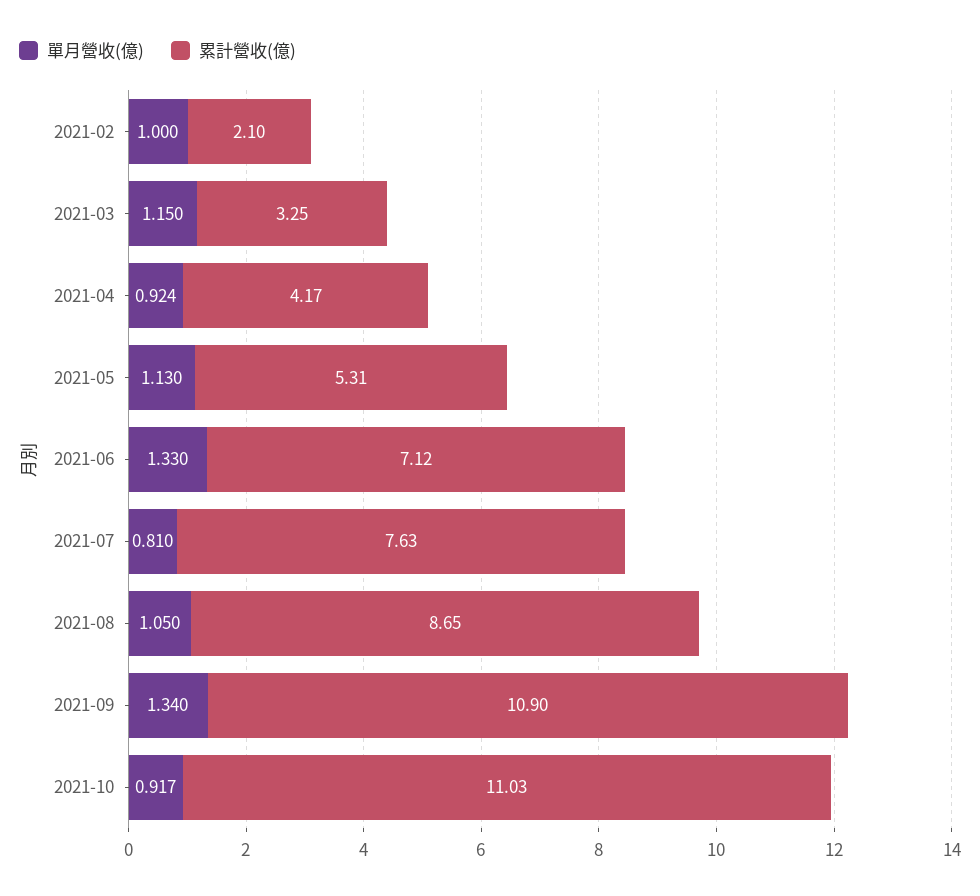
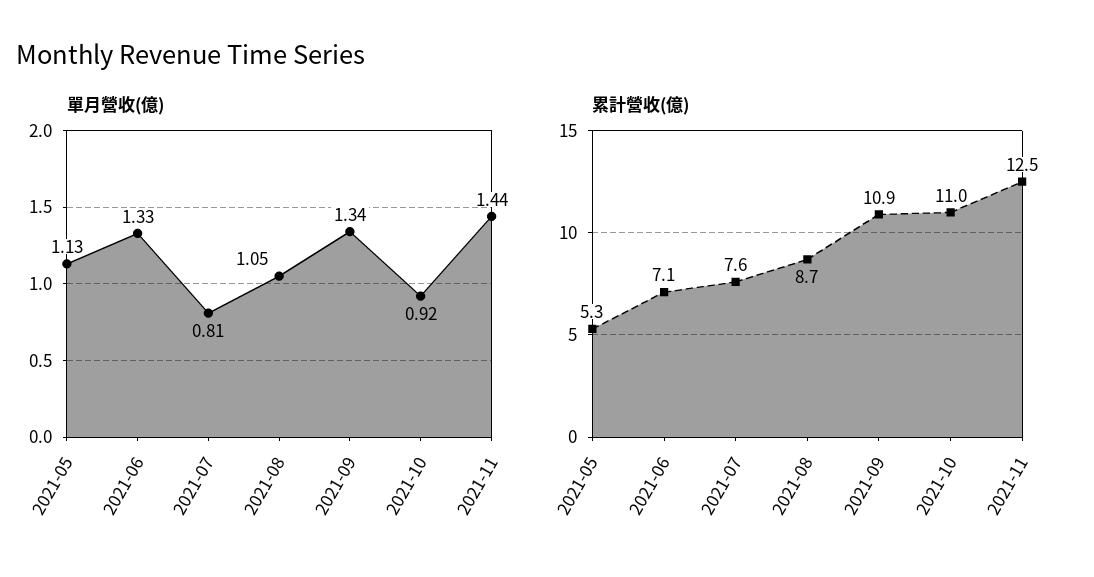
單月營收(億), 2021-02: 1 -> none
累計營收(億), 2021-02: 2.1 -> none
單月營收(億), 2021-03: 1.15 -> none
累計營收(億), 2021-03: 3.25 -> none
單月營收(億), 2021-04: 0.924 -> none
累計營收(億), 2021-04: 4.17 -> none
單月營收(億), 2021-11: none -> 1.44
累計營收(億), 2021-11: none -> 12.5

